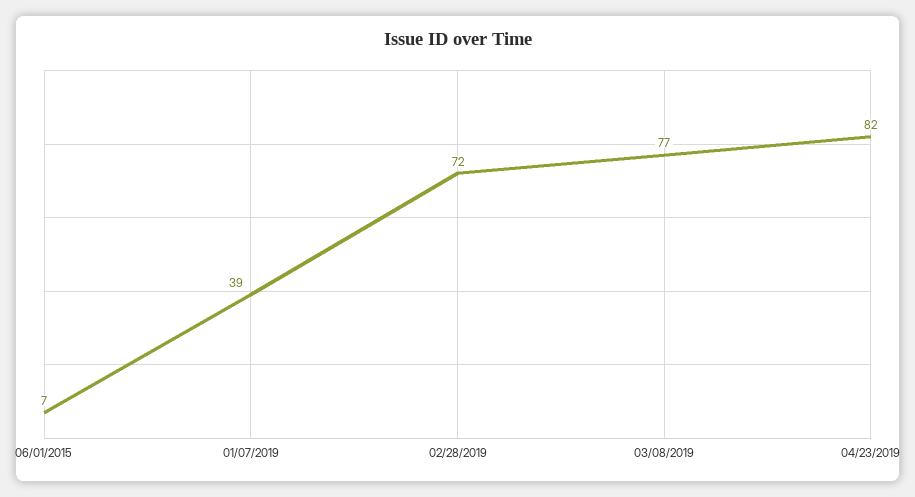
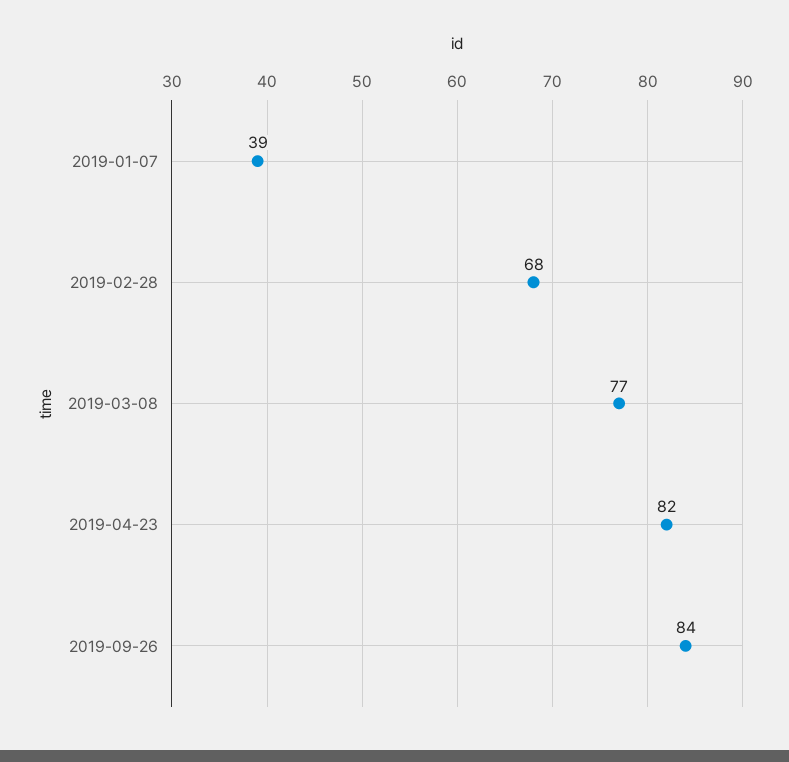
06/01/2015: 7 -> none
02/28/2019: 72 -> 68
2019-09-26: none -> 84

